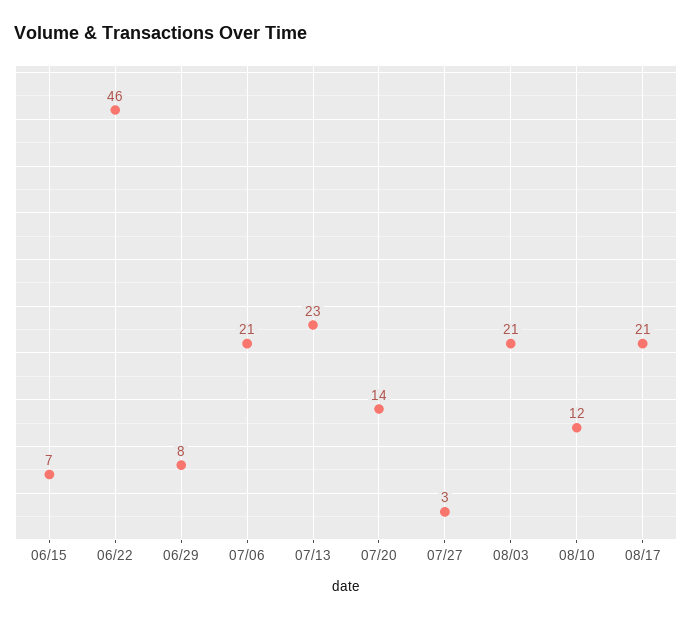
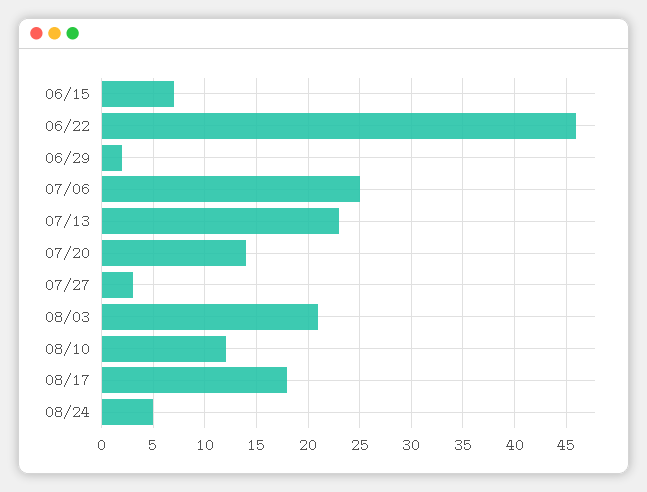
06/29: 8 -> 2
07/06: 21 -> 25
08/17: 21 -> 18
08/24: none -> 5

